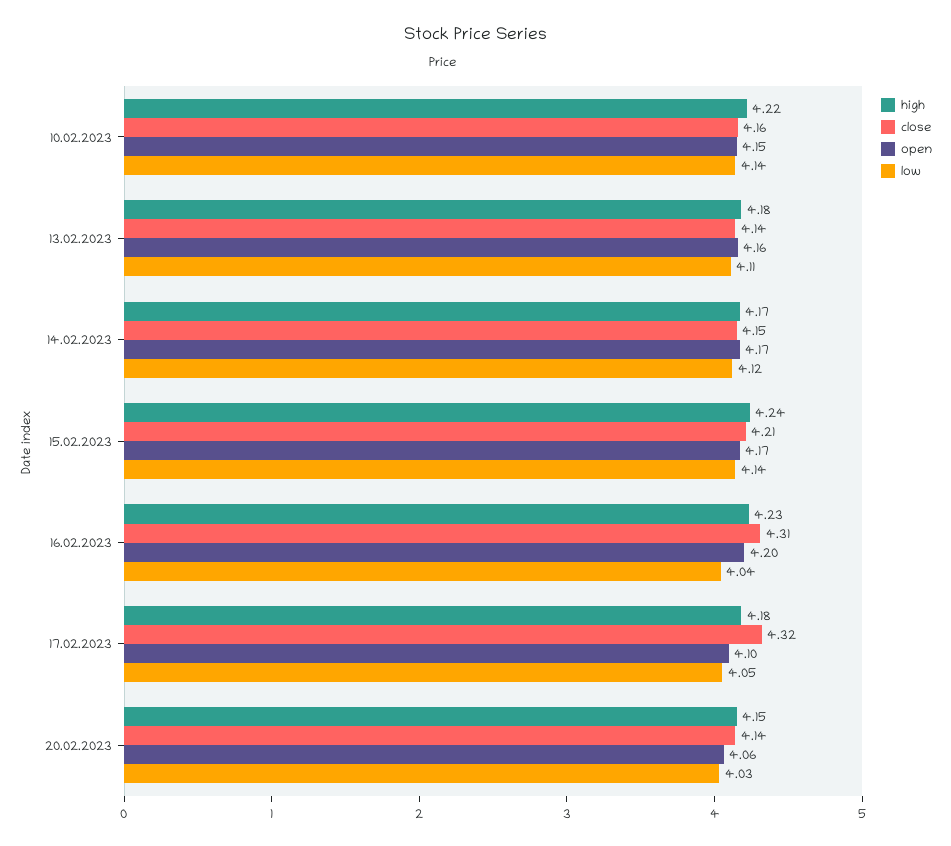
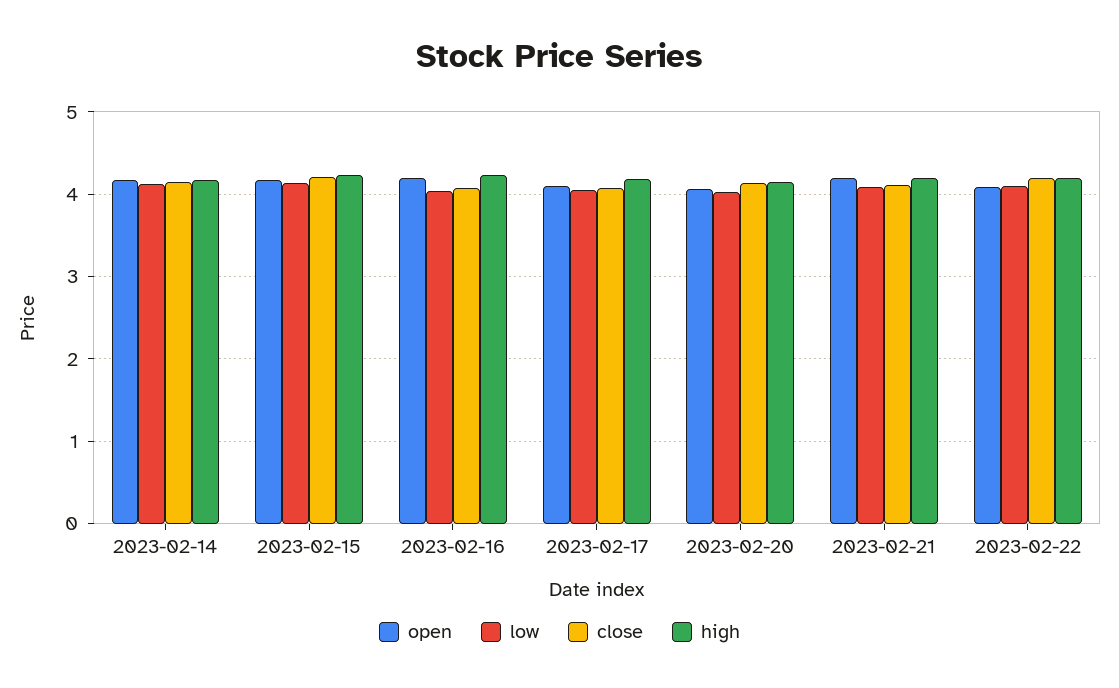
high, 10.02.2023: 4.22 -> none
close, 10.02.2023: 4.16 -> none
open, 10.02.2023: 4.15 -> none
low, 10.02.2023: 4.14 -> none
high, 13.02.2023: 4.18 -> none
close, 13.02.2023: 4.14 -> none
open, 13.02.2023: 4.16 -> none
low, 13.02.2023: 4.11 -> none
close, 16.02.2023: 4.31 -> 4.1
close, 17.02.2023: 4.32 -> 4.1
open, 2023-02-21: none -> 4.2
low, 2023-02-21: none -> 4.1
close, 2023-02-21: none -> 4.1
high, 2023-02-21: none -> 4.2
open, 2023-02-22: none -> 4.1
low, 2023-02-22: none -> 4.1
close, 2023-02-22: none -> 4.2
high, 2023-02-22: none -> 4.2

